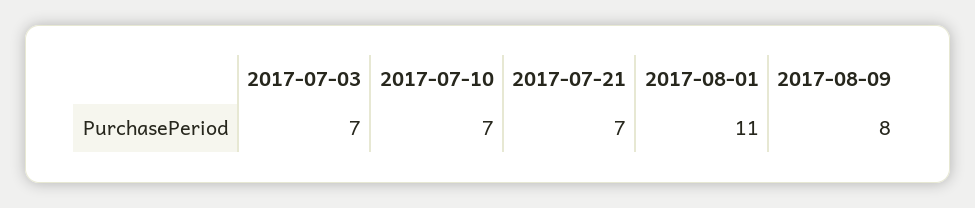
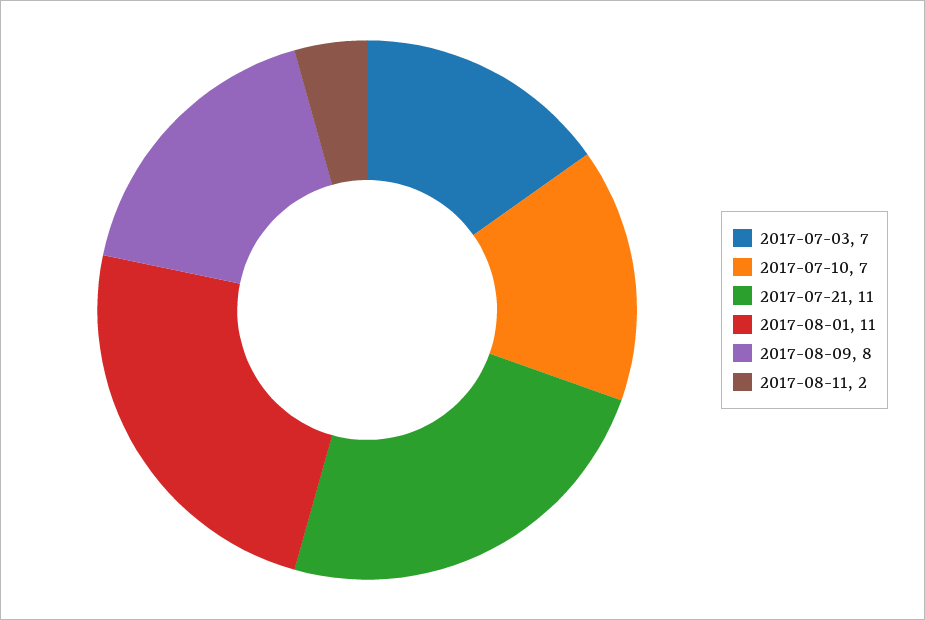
2017-07-21: 7 -> 11
2017-08-11: none -> 2

